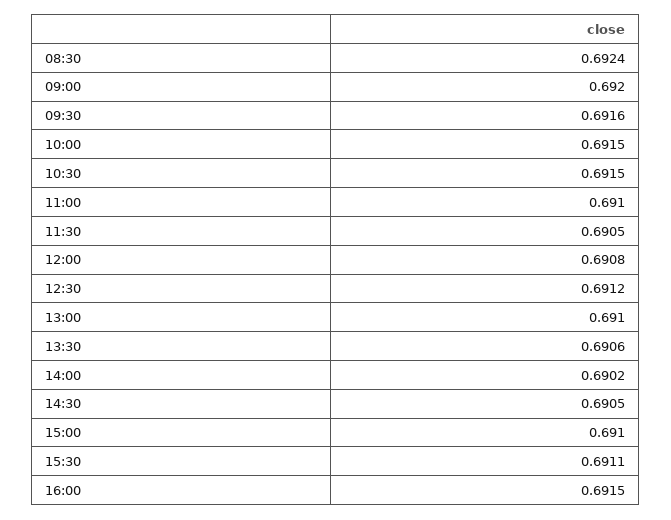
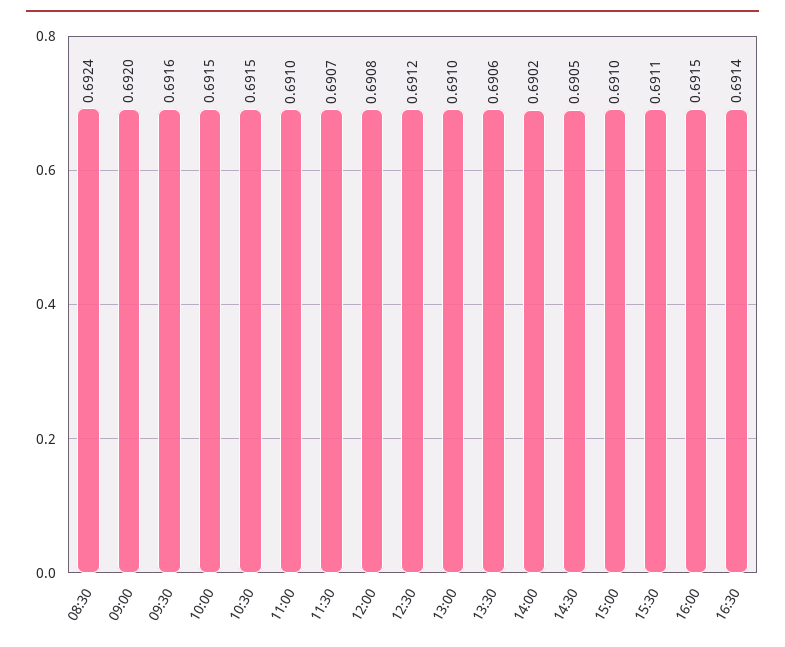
11:30: 0.6905 -> 0.6907
16:30: none -> 0.6914

